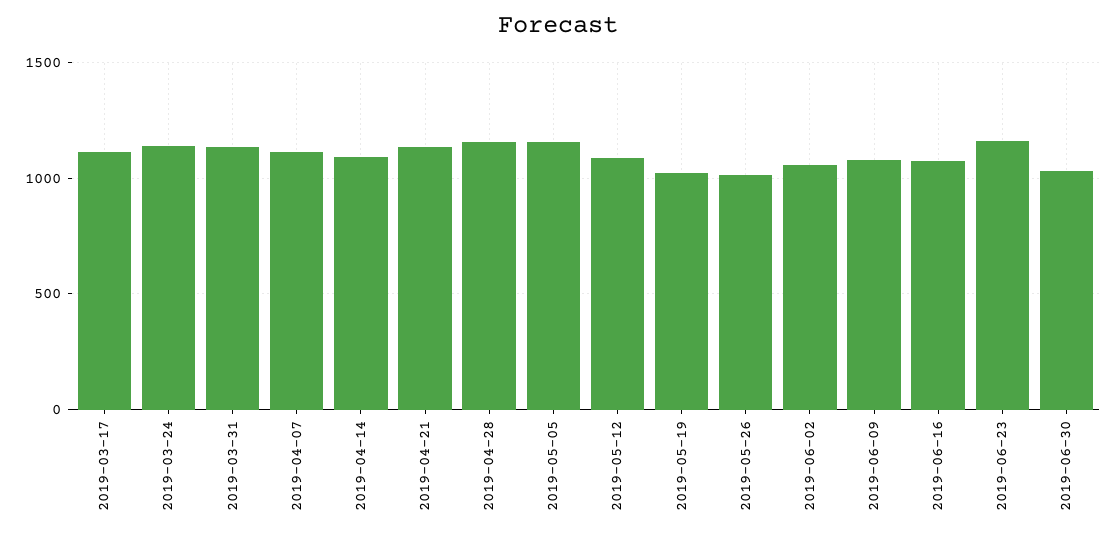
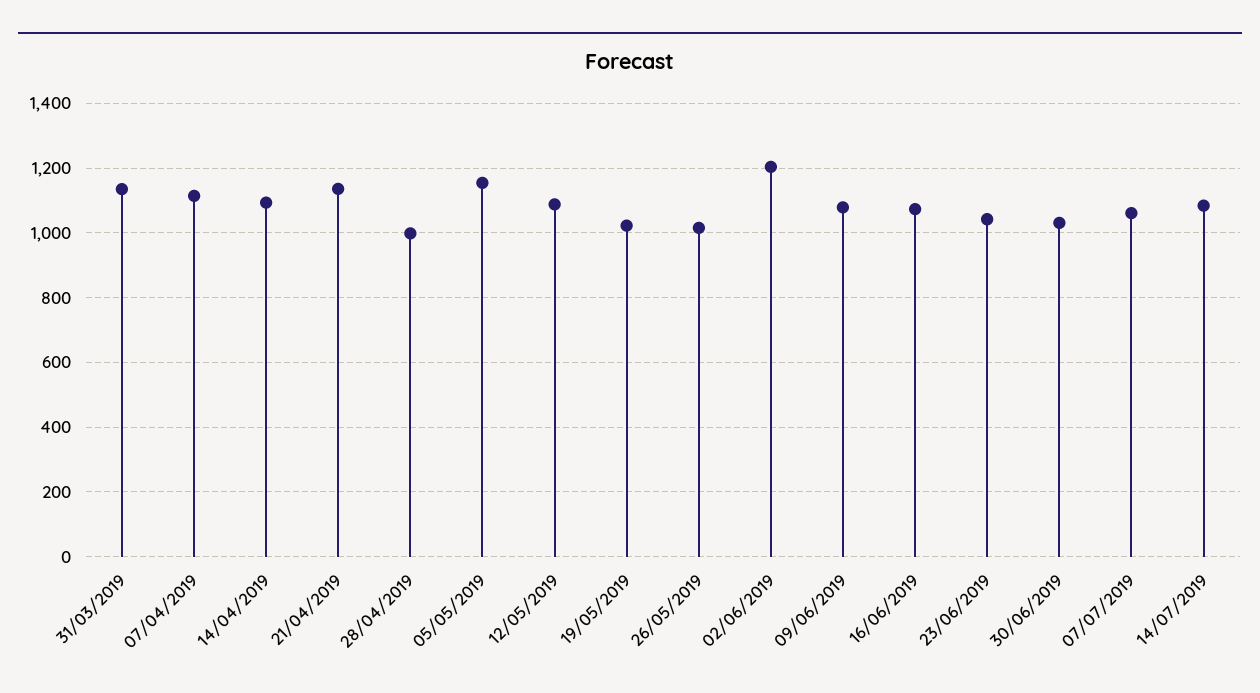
2019-03-17: 1100 -> none
2019-03-24: 1150 -> none
2019-04-28: 1150 -> 1000
2019-06-02: 1050 -> 1200
2019-06-23: 1150 -> 1040
07/07/2019: none -> 1060
14/07/2019: none -> 1080

